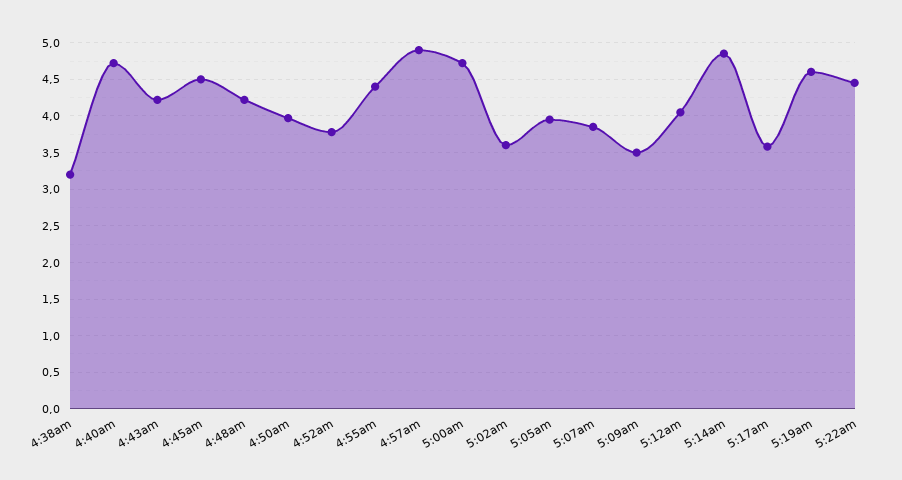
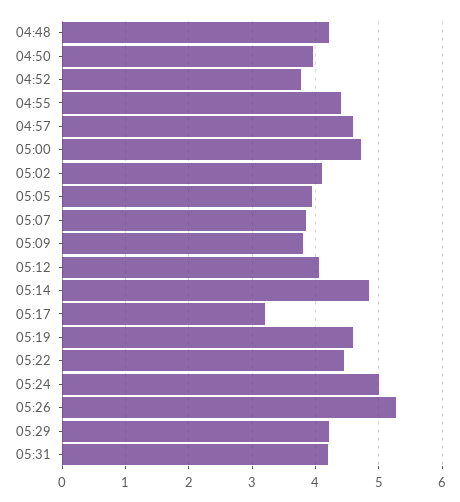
4:38am: 3.2 -> none
4:40am: 4.7 -> none
4:43am: 4.2 -> none
4:45am: 4.5 -> none
4:57am: 4.9 -> 4.6
5:02am: 3.6 -> 4.1
5:09am: 3.5 -> 3.8
5:17am: 3.6 -> 3.2
05:24: none -> 5
05:26: none -> 5.3
05:29: none -> 4.2
05:31: none -> 4.2

